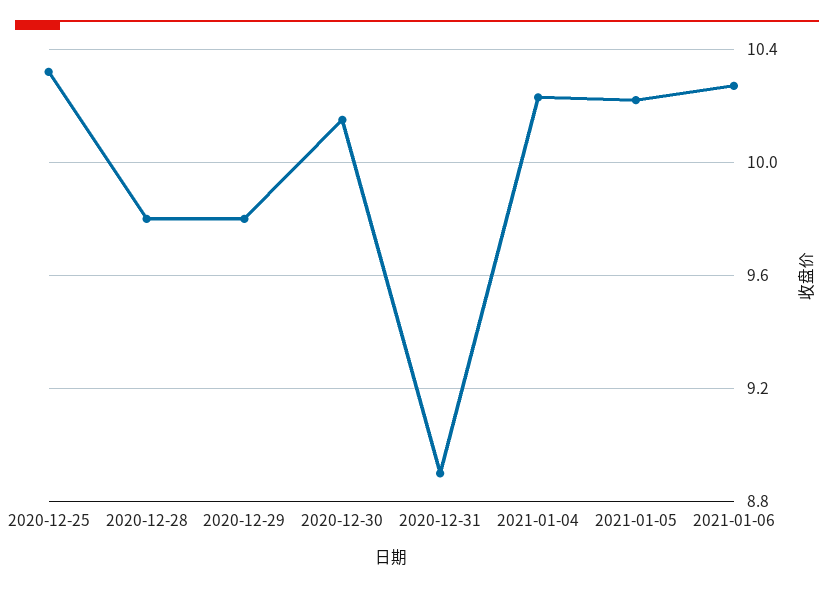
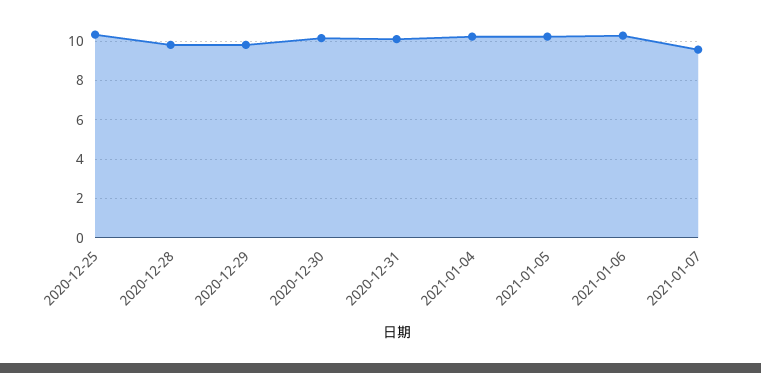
2020-12-31: 8.9 -> 10
2021-01-07: none -> 9.5

